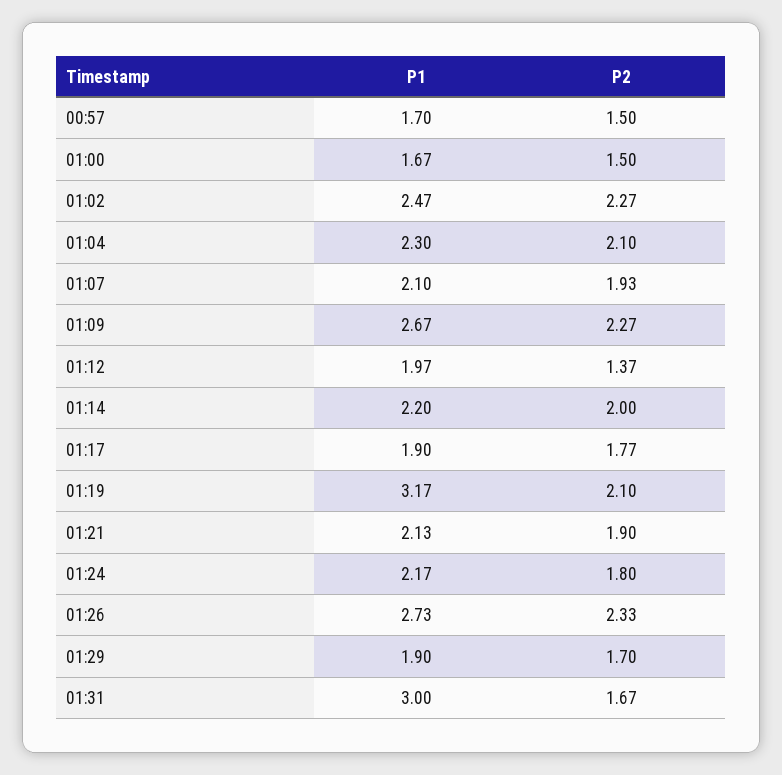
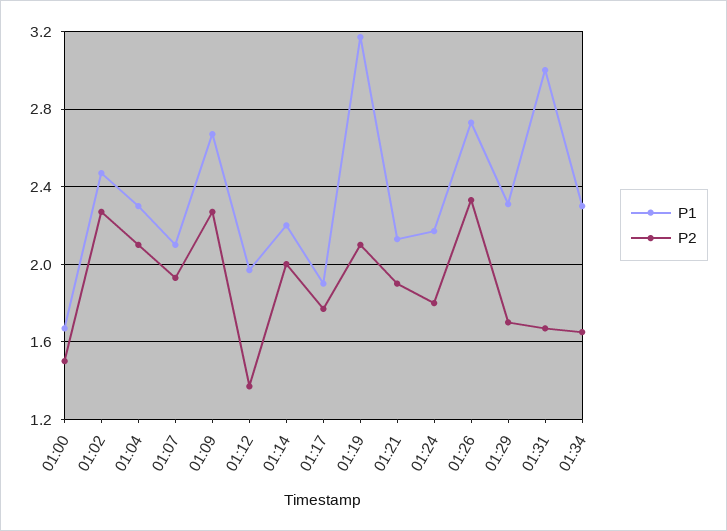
P1, 00:57: 1.7 -> none
P2, 00:57: 1.5 -> none
P1, 01:29: 1.9 -> 2.3
P1, 01:34: none -> 2.3
P2, 01:34: none -> 1.65

